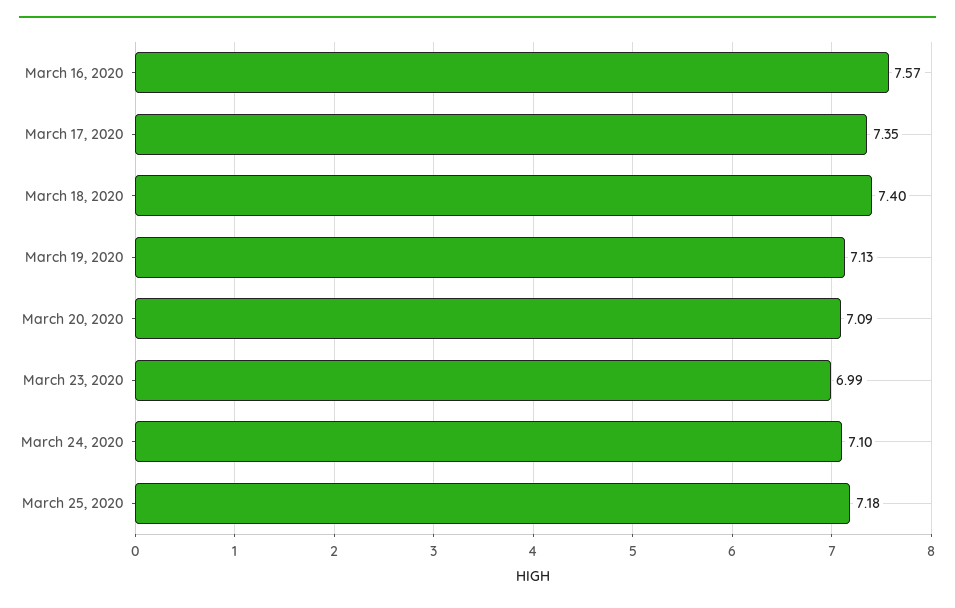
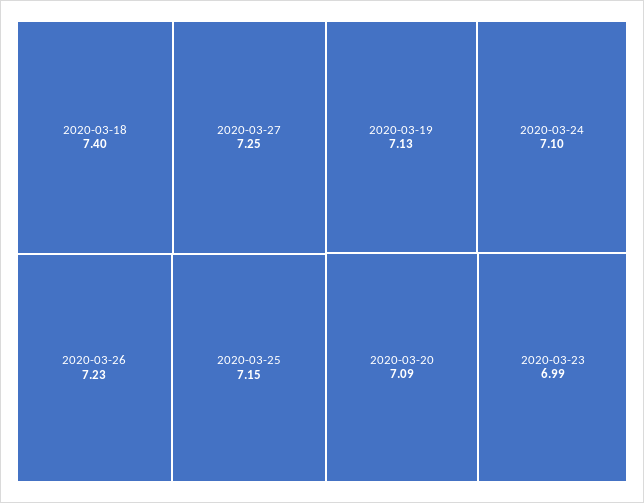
March 16, 2020: 7.57 -> none
March 17, 2020: 7.35 -> none
March 25, 2020: 7.18 -> 7.15
2020-03-27: none -> 7.25
2020-03-26: none -> 7.23

